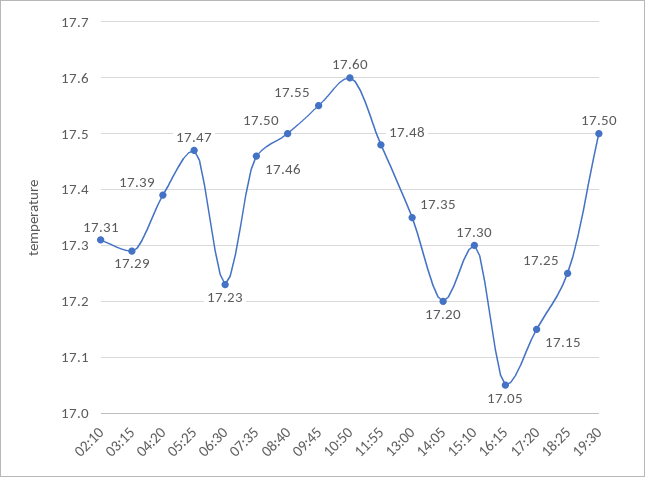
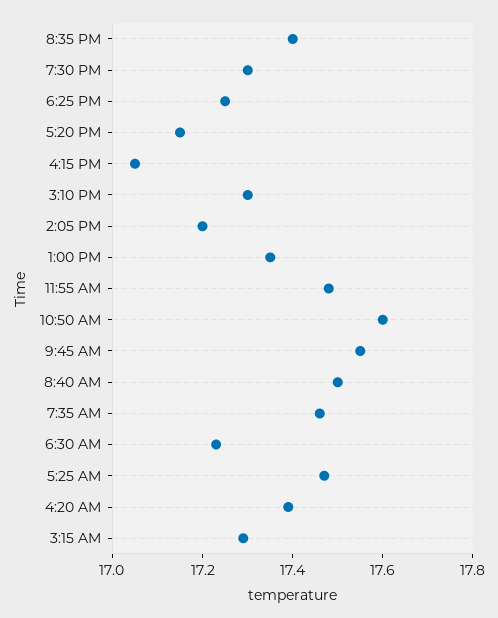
02:10: 17.31 -> none
19:30: 17.5 -> 17.3
8:35 PM: none -> 17.4

